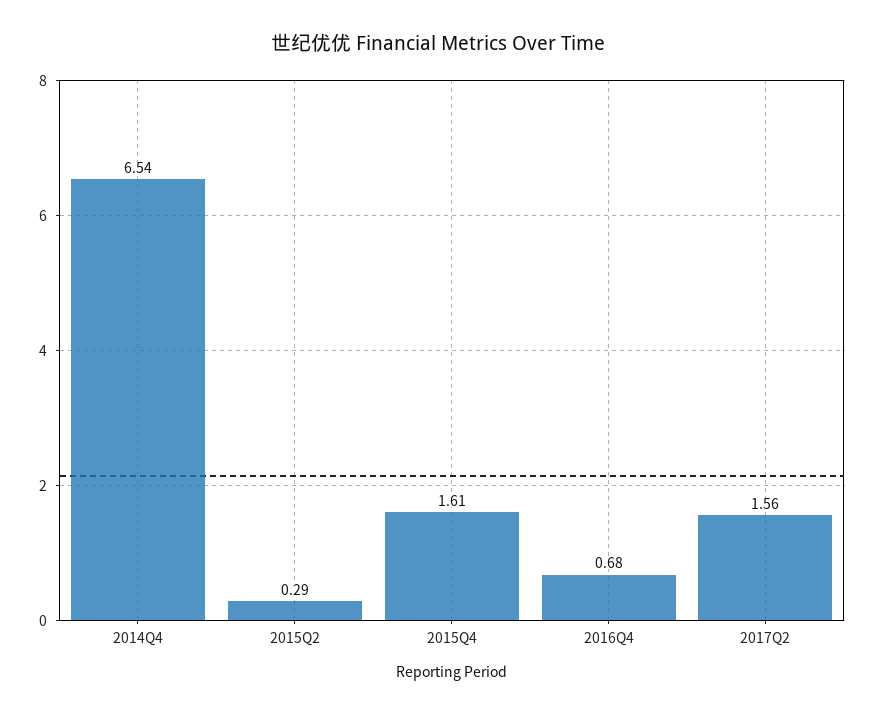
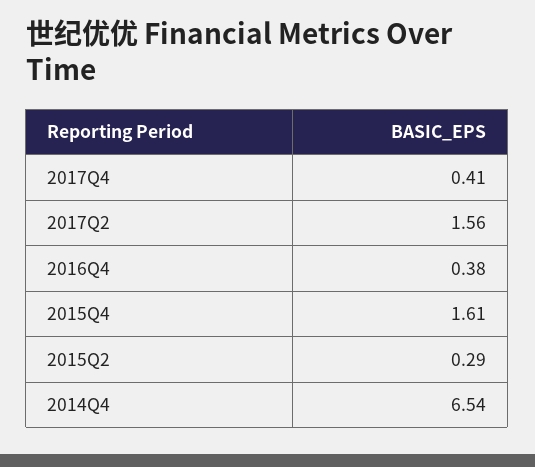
2016Q4: 0.68 -> 0.38
2017Q4: none -> 0.41

